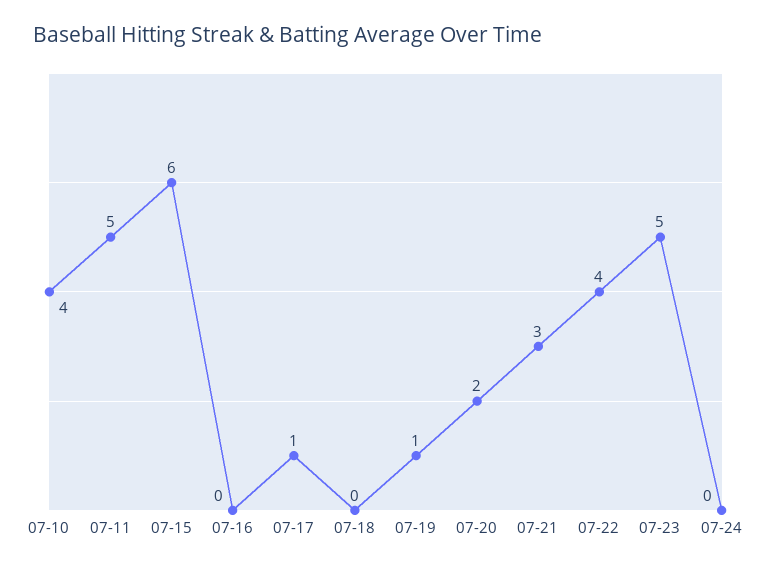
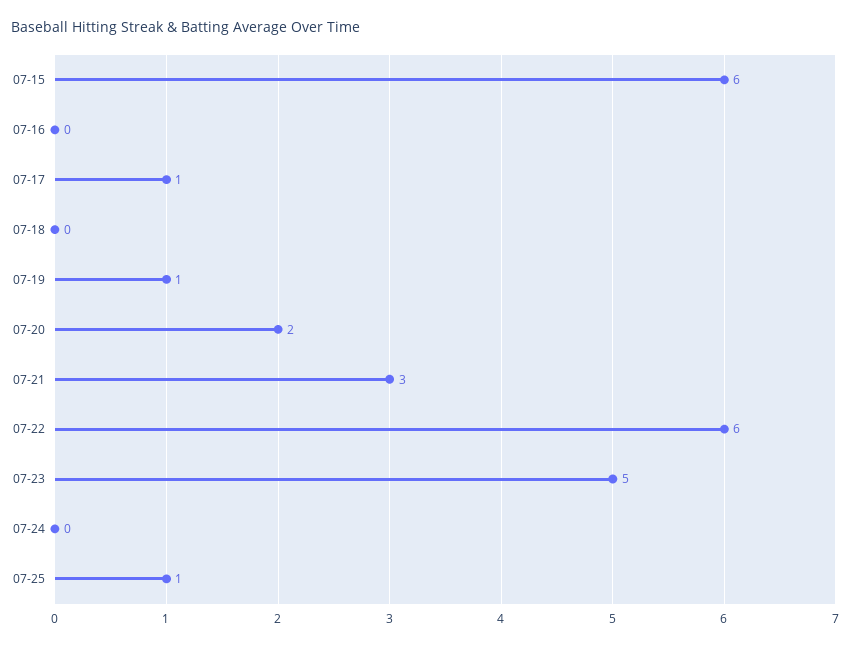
07-10: 4 -> none
07-11: 5 -> none
07-22: 4 -> 6
07-25: none -> 1

